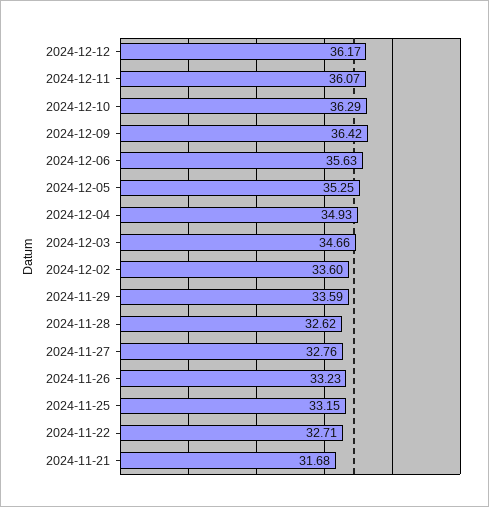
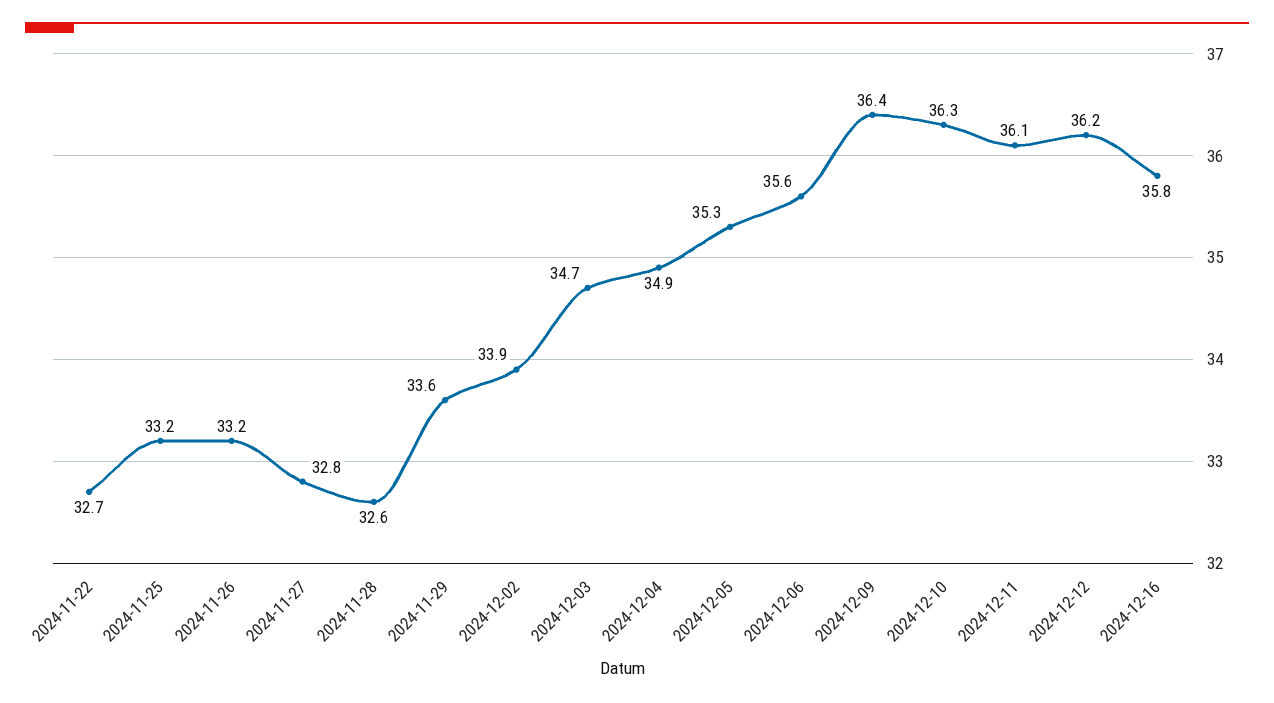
2024-12-02: 33.6 -> 33.9
2024-11-21: 31.68 -> none
2024-12-16: none -> 35.8

